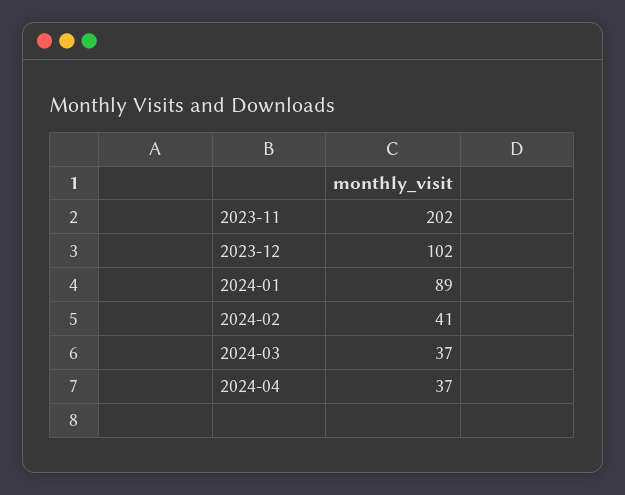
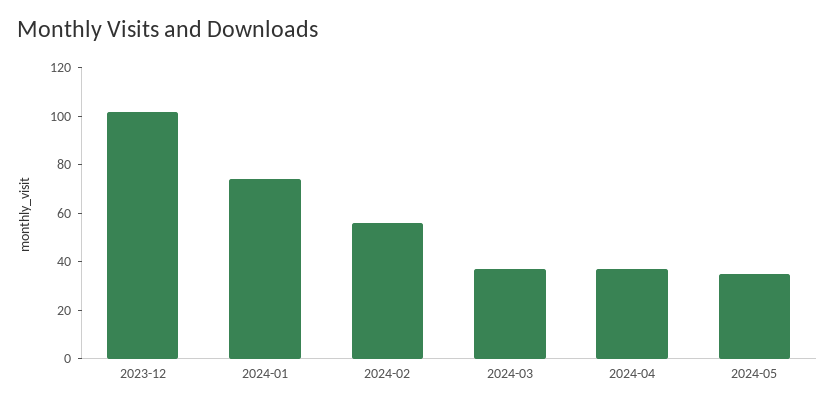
2023-11: 202 -> none
2024-01: 89 -> 75
2024-02: 41 -> 55
2024-05: none -> 35

